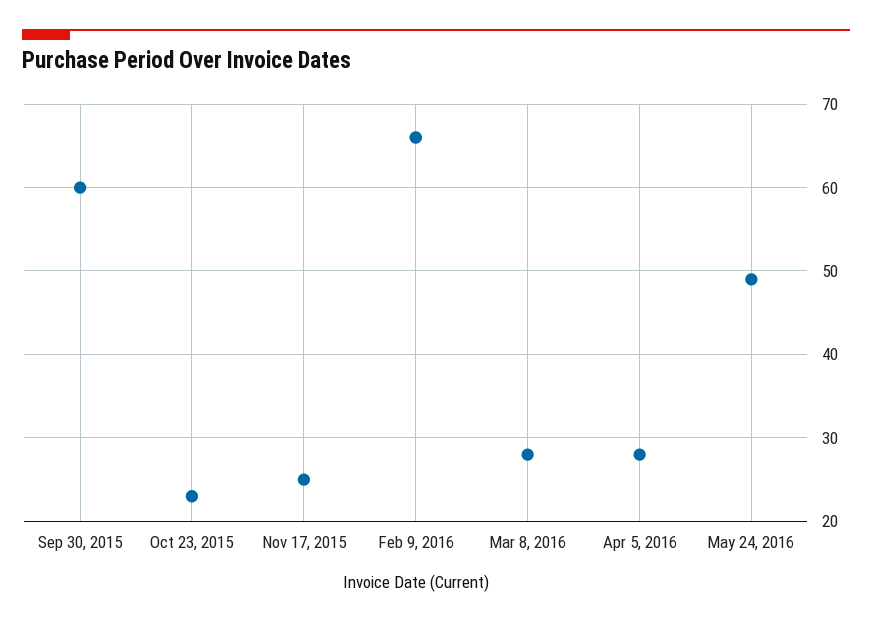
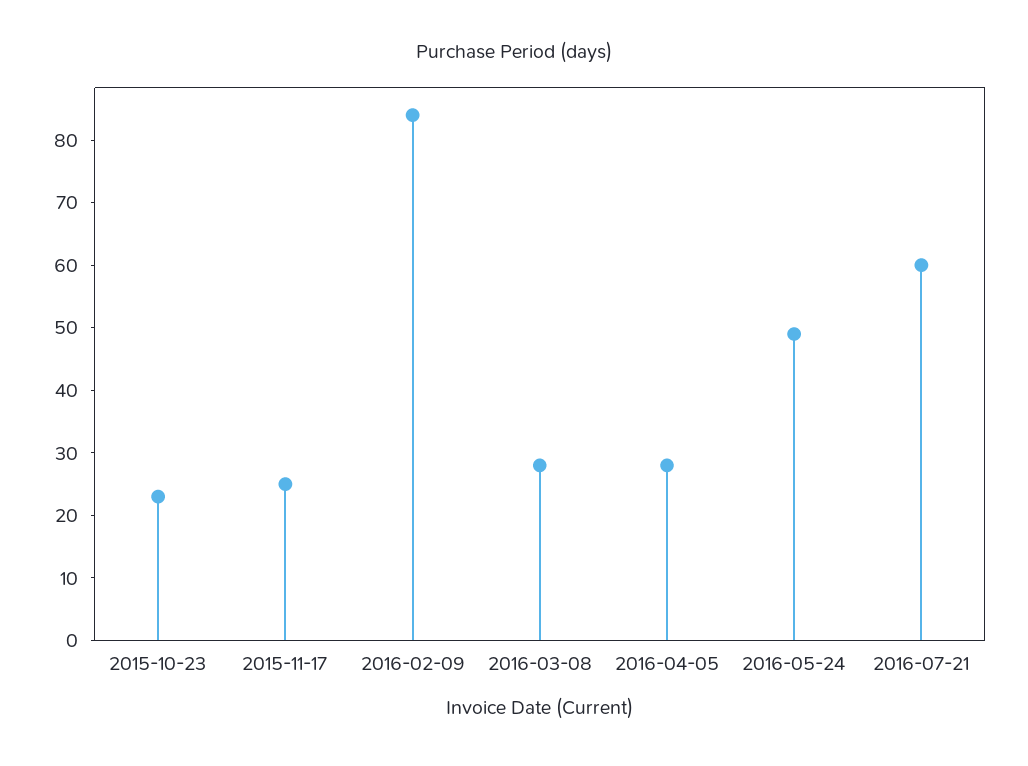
Sep 30, 2015: 60 -> none
Feb 9, 2016: 66 -> 85
2016-07-21: none -> 60

